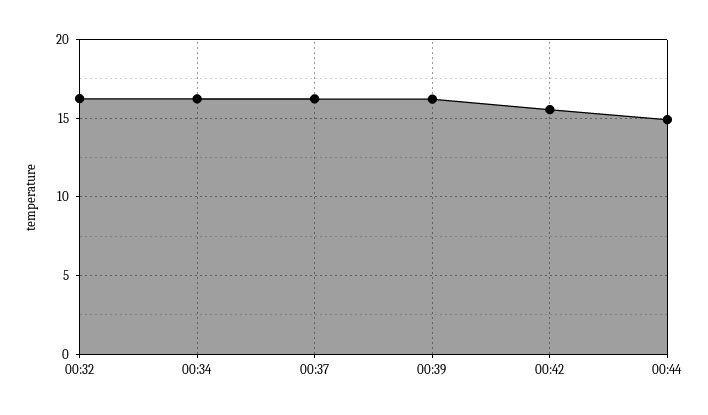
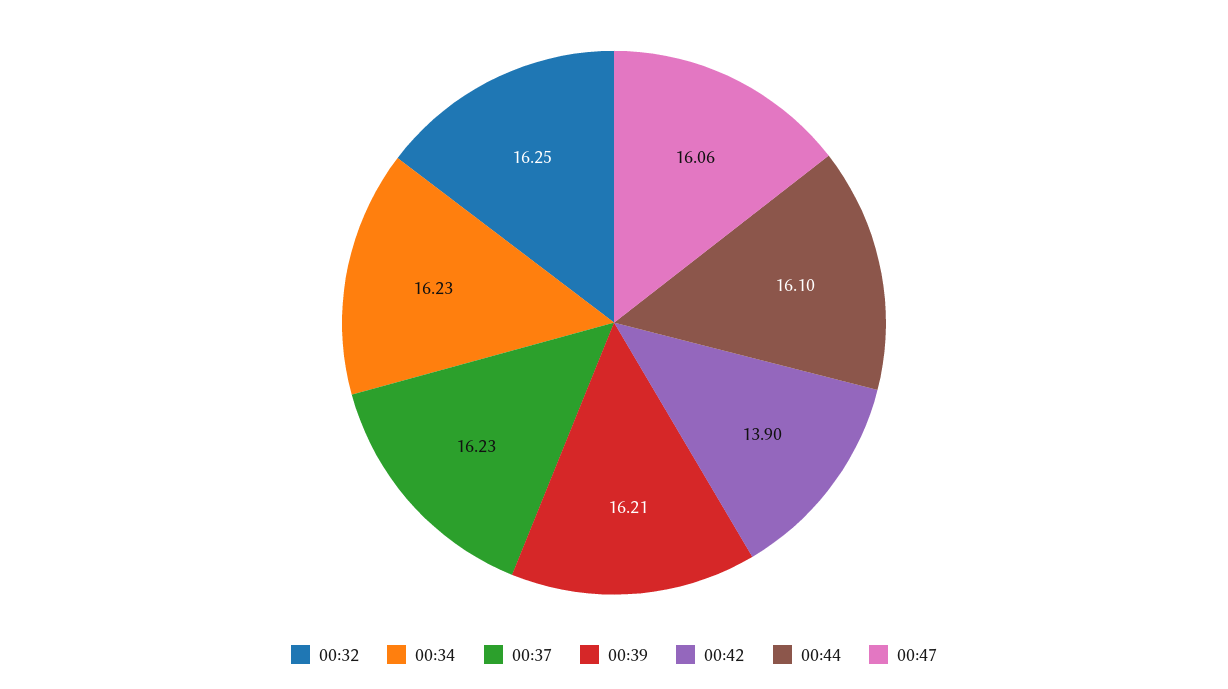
00:42: 15.5 -> 13.9
00:44: 15 -> 16.1
00:47: none -> 16.06

